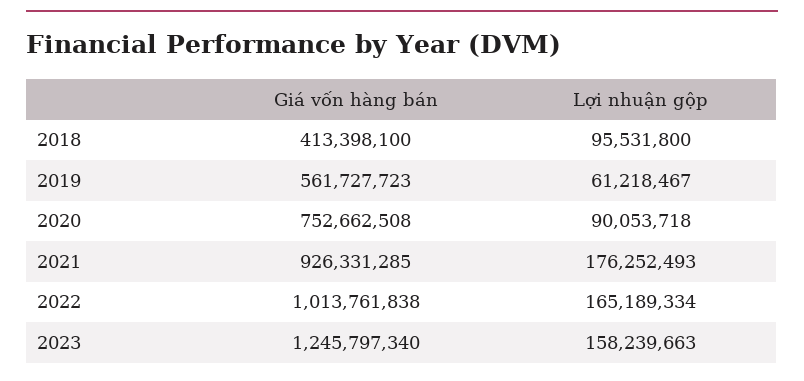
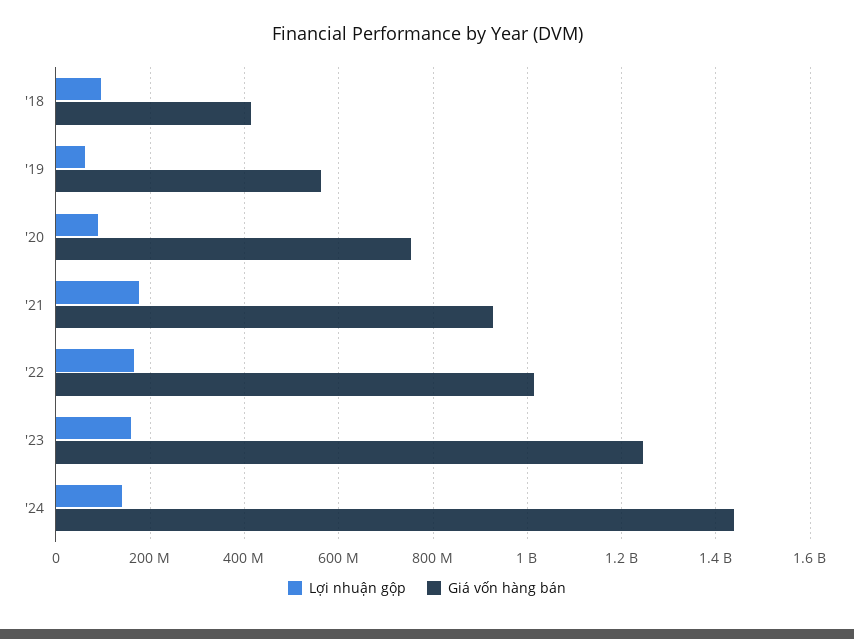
Lợi nhuận gộp, '24: none -> 140000000
Giá vốn hàng bán, '24: none -> 1440000000

